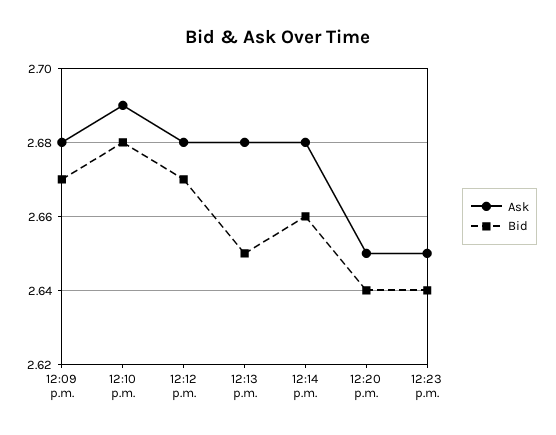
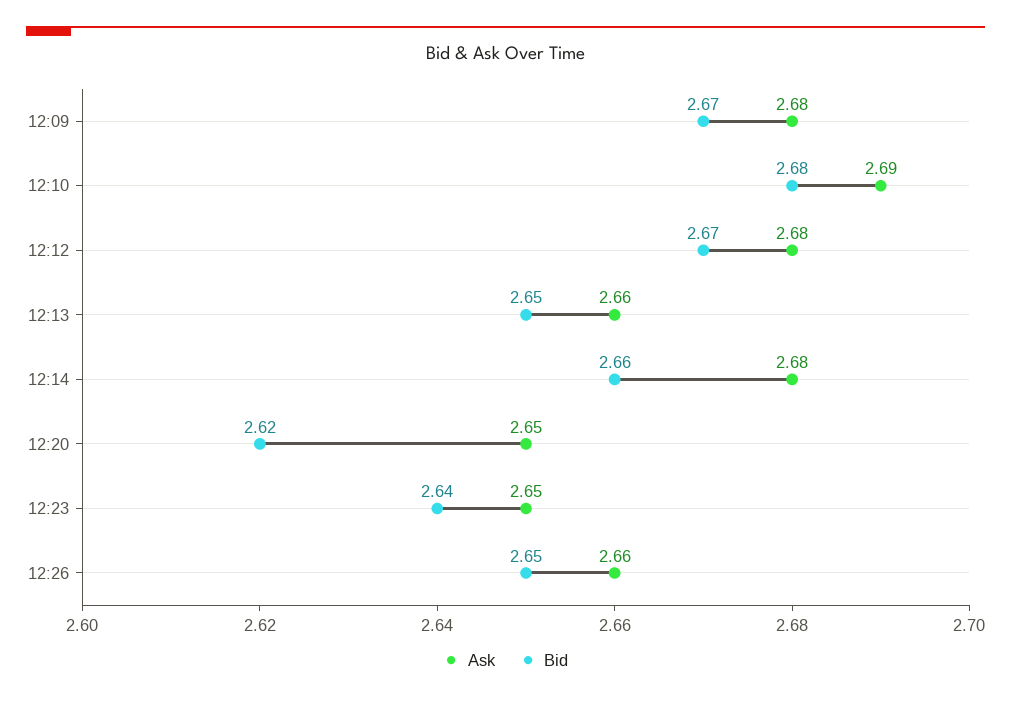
Ask, 12:13 p.m.: 2.68 -> 2.66
Bid, 12:20 p.m.: 2.64 -> 2.62
Ask, 12:26: none -> 2.66
Bid, 12:26: none -> 2.65

